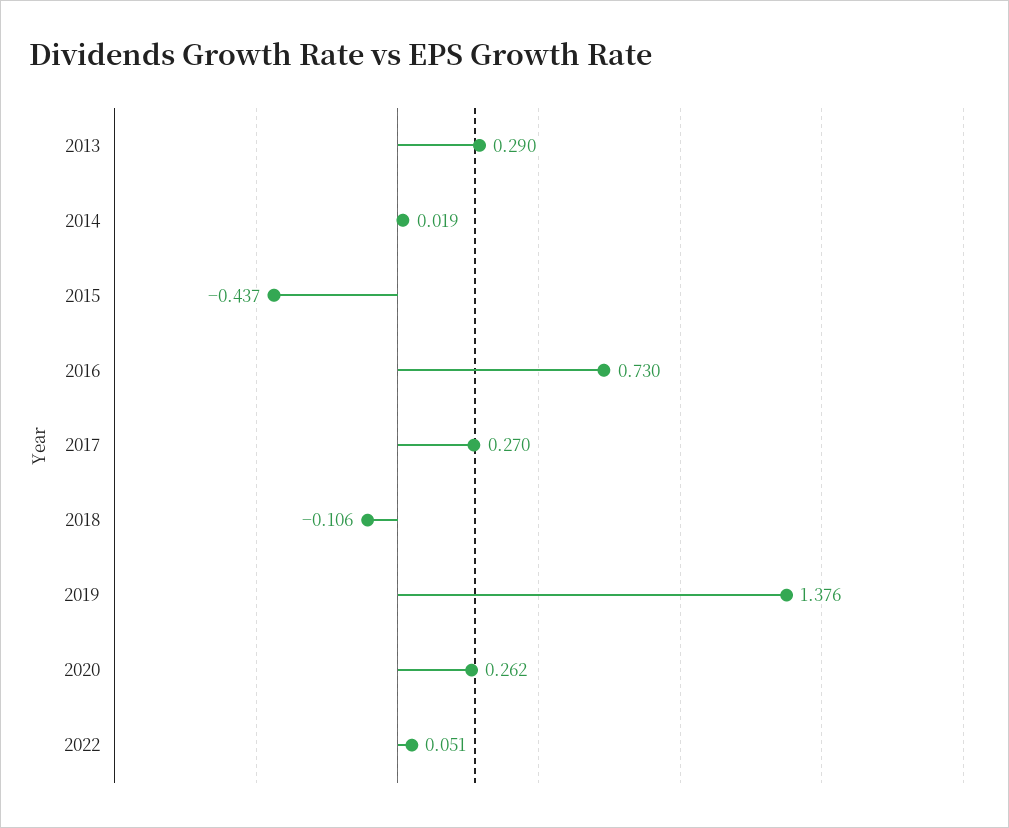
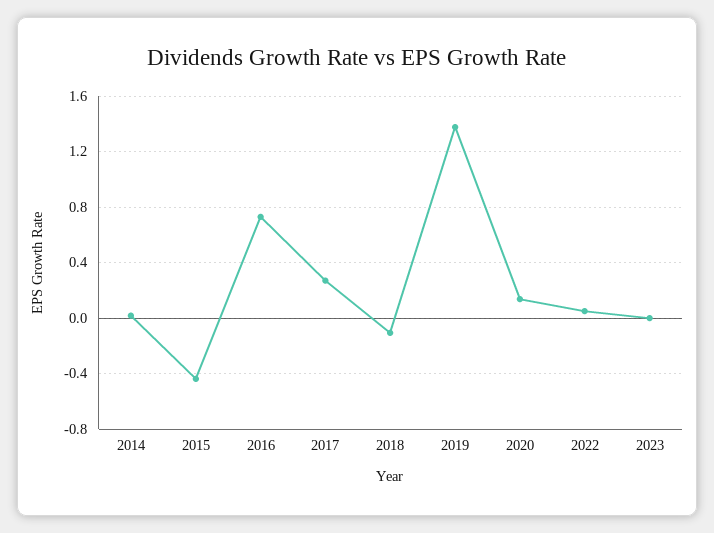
2013: 0.29 -> none
2020: 0.262 -> 0.15
2023: none -> 0

